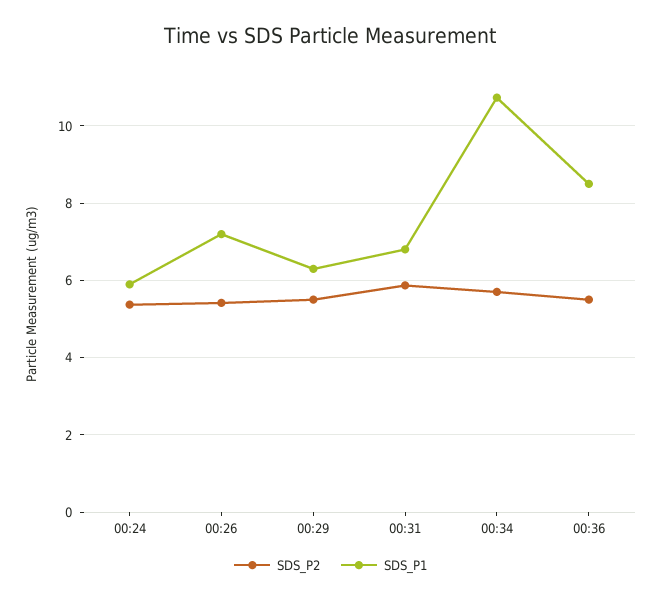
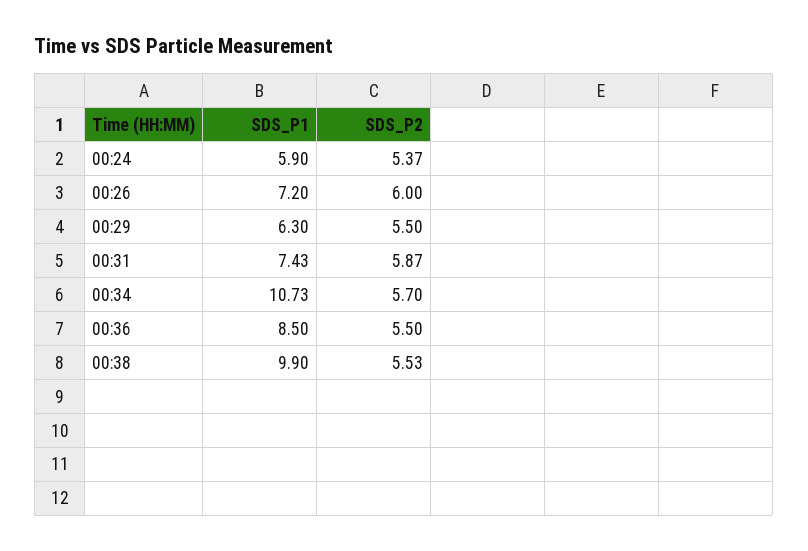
SDS_P2, 00:26: 5.4 -> 6
SDS_P1, 00:31: 6.8 -> 7.43
SDS_P1, 00:38: none -> 9.9
SDS_P2, 00:38: none -> 5.53

